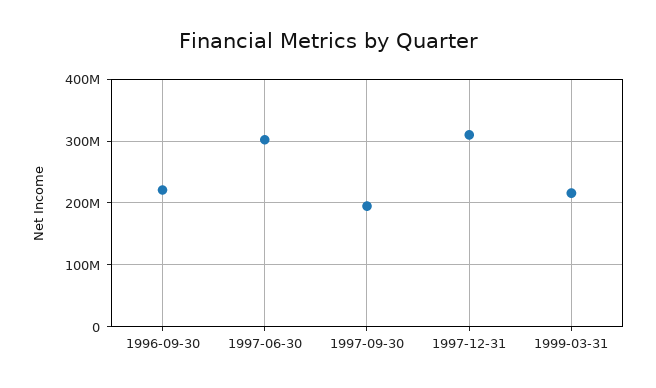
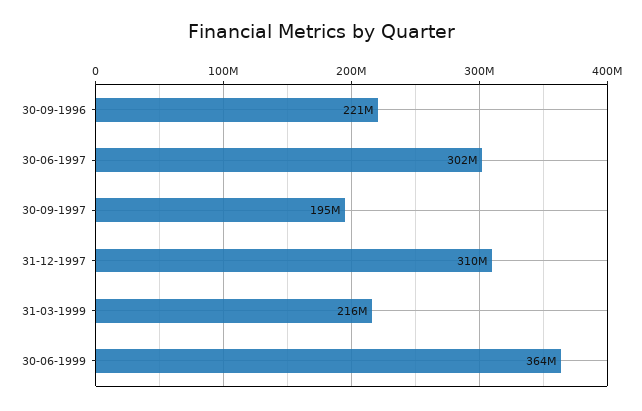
30-06-1999: none -> 364000000

